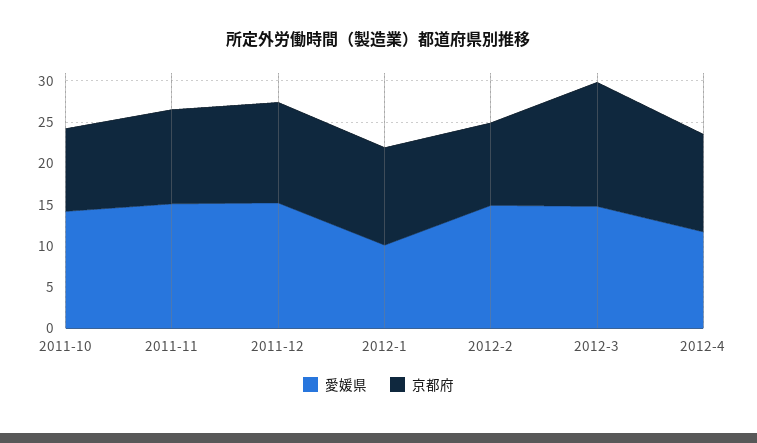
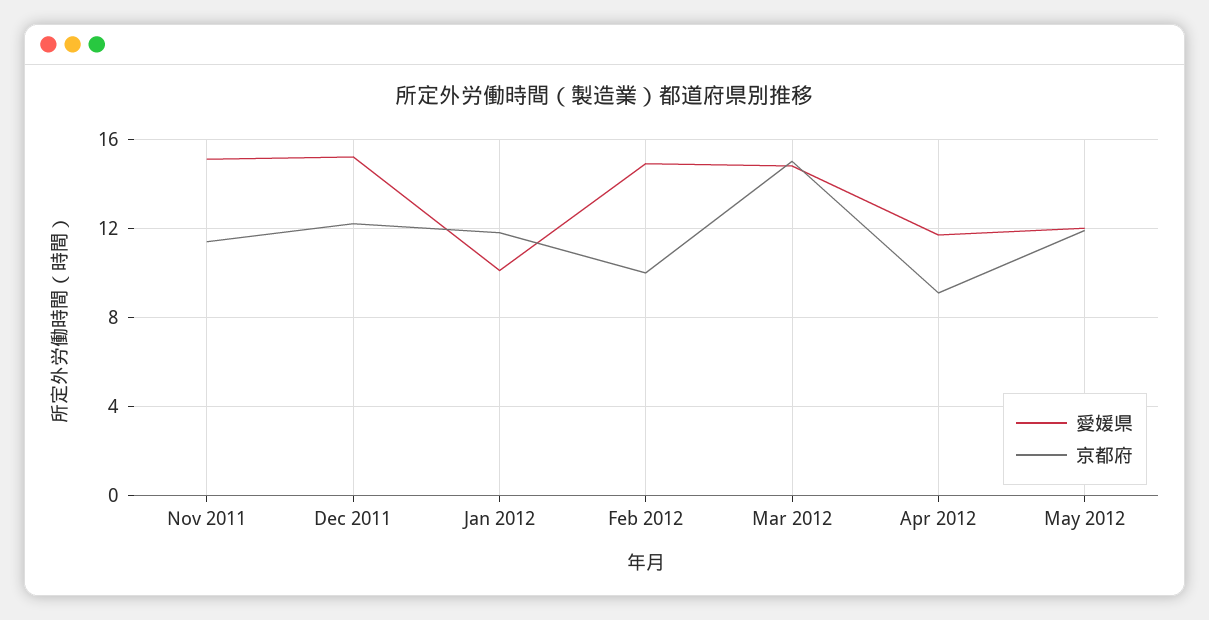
愛媛県, 2011-10: 14 -> none
京都府, 2011-10: 10 -> none
京都府, 2012-4: 12 -> 9
愛媛県, May 2012: none -> 12
京都府, May 2012: none -> 12

